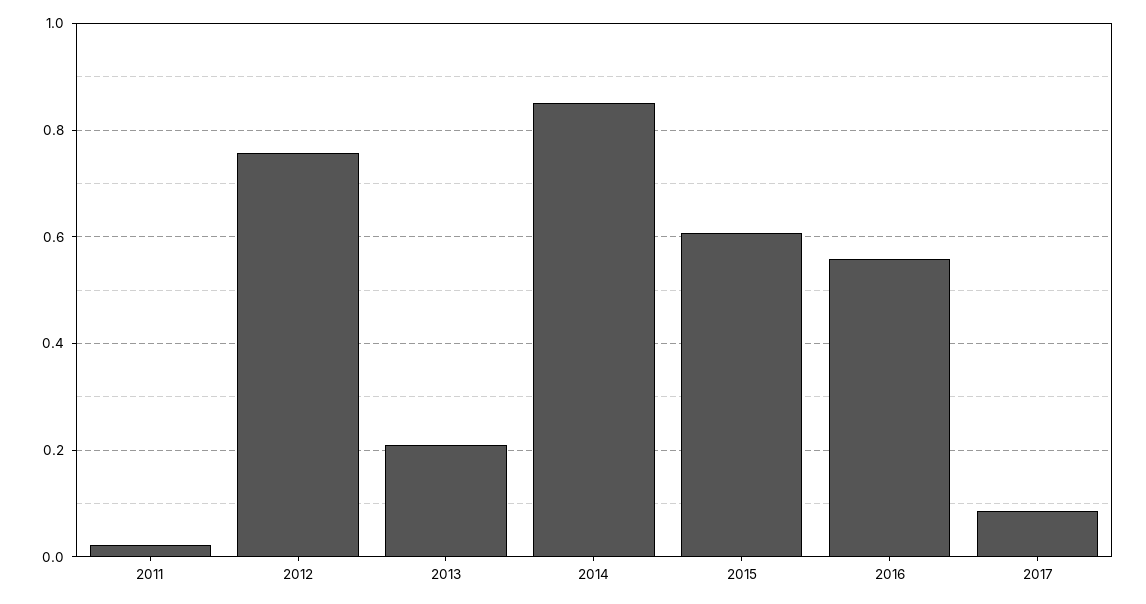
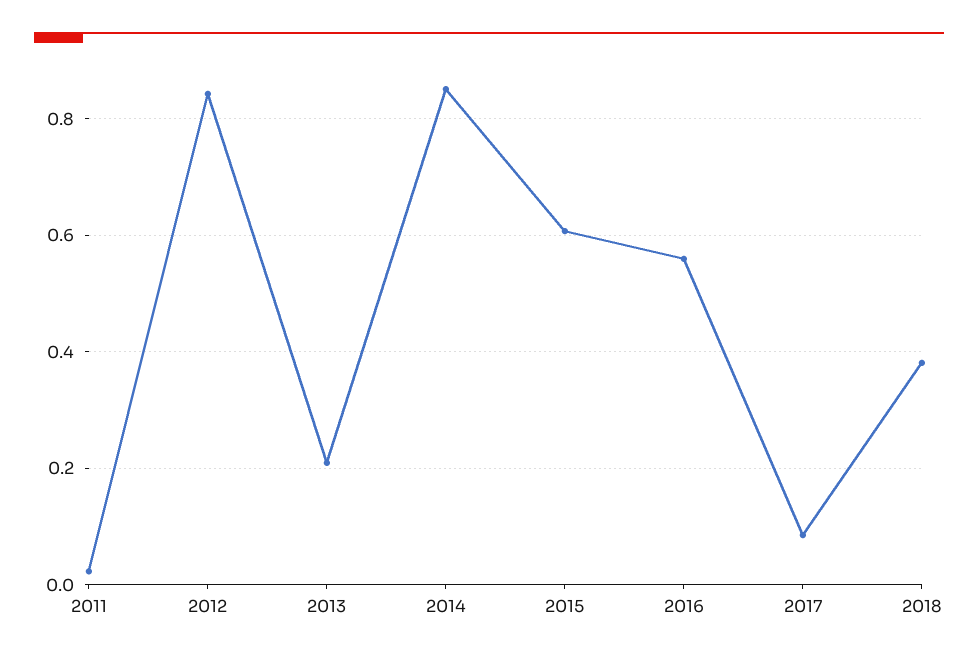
2012: 0.76 -> 0.84
2018: none -> 0.38

